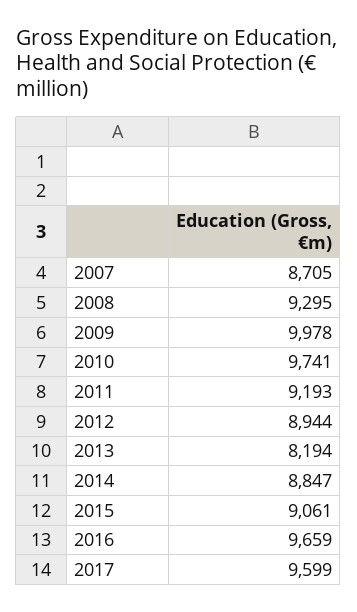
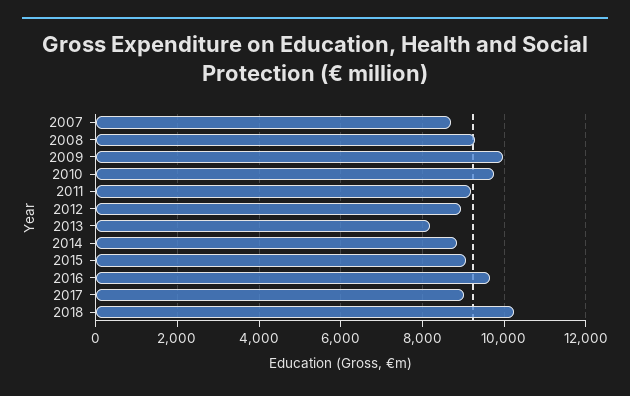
2017: 9599 -> 9000
2018: none -> 10200

